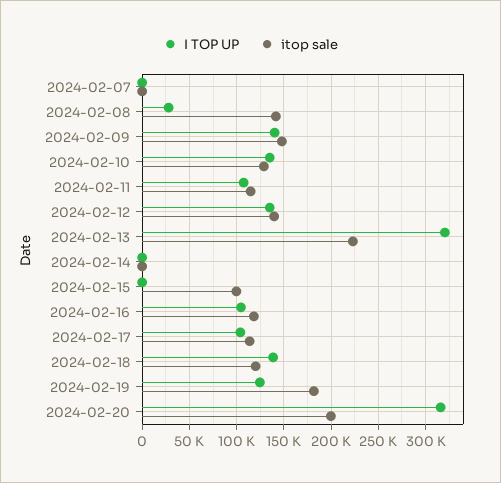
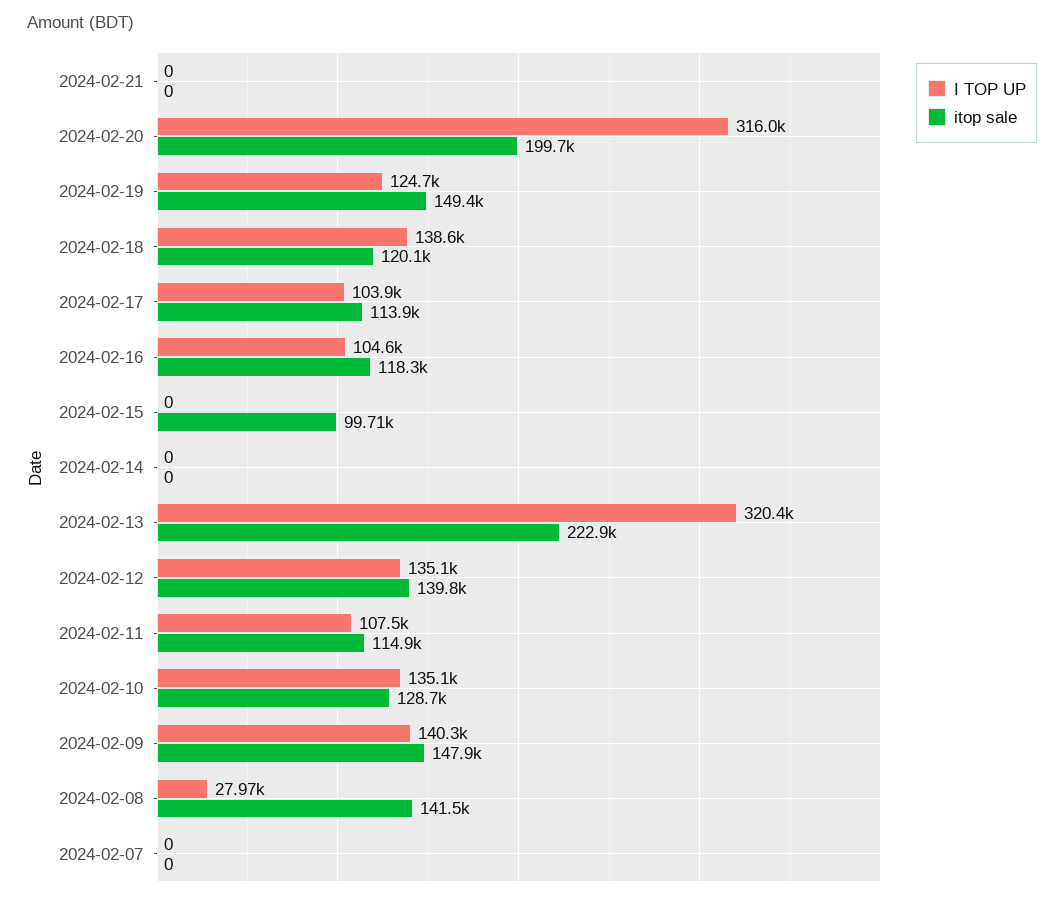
itop sale, 2024-02-19: 180000 -> 149400
I TOP UP, 2024-02-21: none -> 0
itop sale, 2024-02-21: none -> 0

